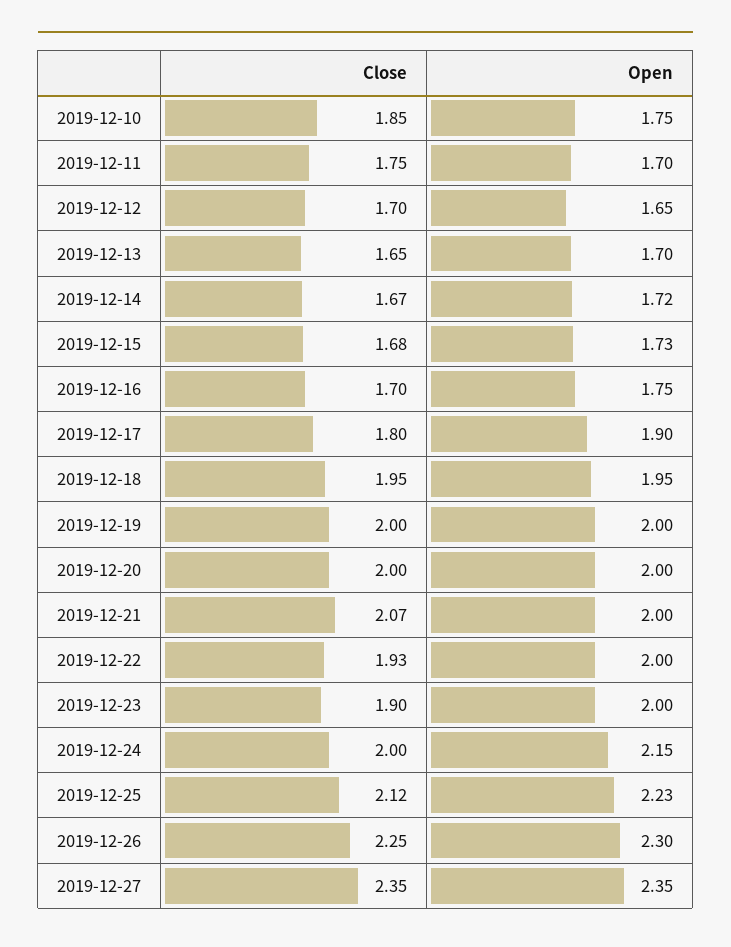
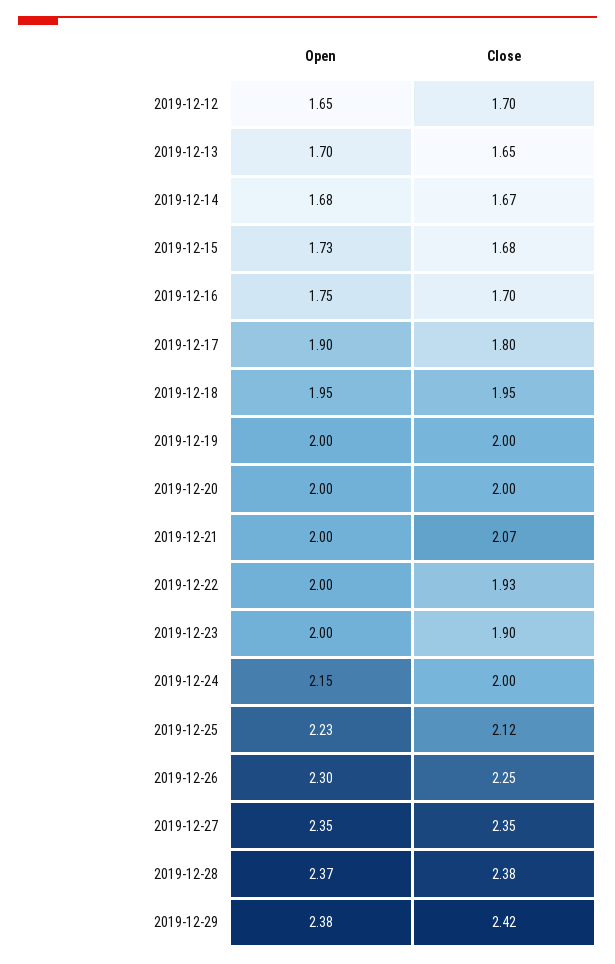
Close, 2019-12-10: 1.85 -> none
Open, 2019-12-10: 1.75 -> none
Close, 2019-12-11: 1.75 -> none
Open, 2019-12-11: 1.7 -> none
Open, 2019-12-14: 1.72 -> 1.68
Open, 2019-12-28: none -> 2.37
Close, 2019-12-28: none -> 2.38
Open, 2019-12-29: none -> 2.38
Close, 2019-12-29: none -> 2.42

